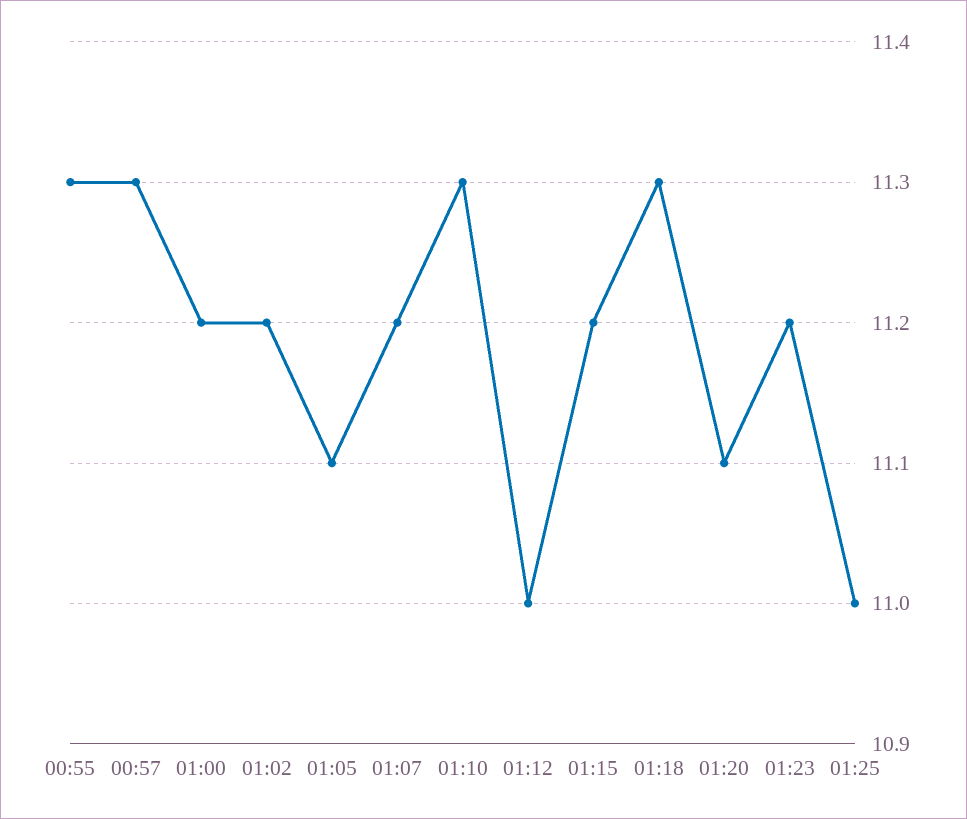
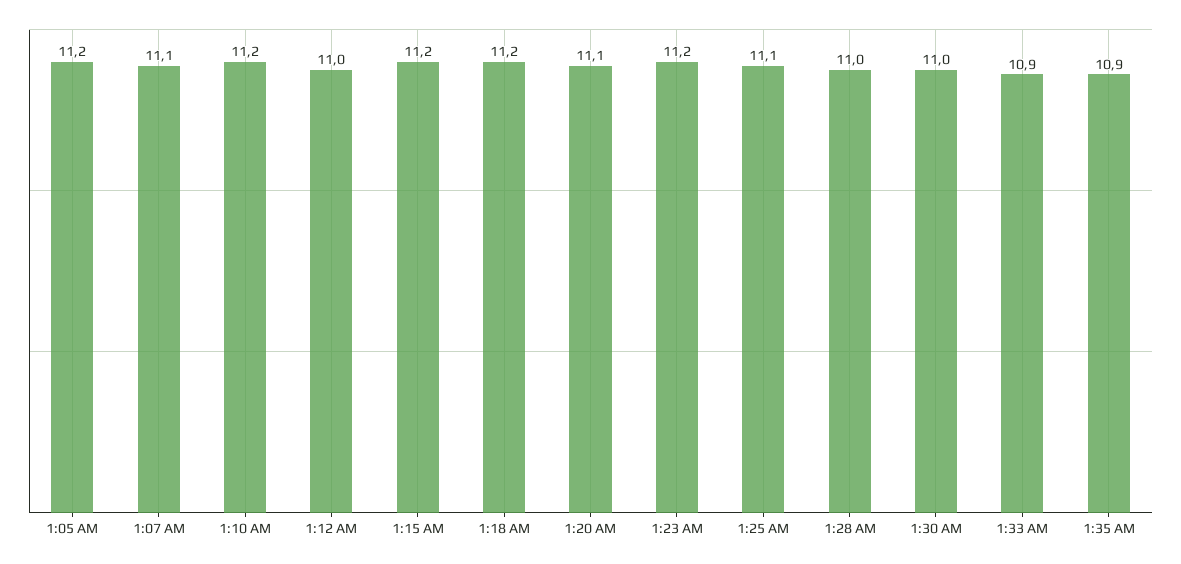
00:55: 11.3 -> none
00:57: 11.3 -> none
01:00: 11.2 -> none
01:02: 11.2 -> none
01:05: 11.1 -> 11.2
01:07: 11.2 -> 11.1
01:10: 11.3 -> 11.2
01:18: 11.3 -> 11.2
01:25: 11 -> 11.1
1:28 AM: none -> 11
1:30 AM: none -> 11
1:33 AM: none -> 10.9
1:35 AM: none -> 10.9

